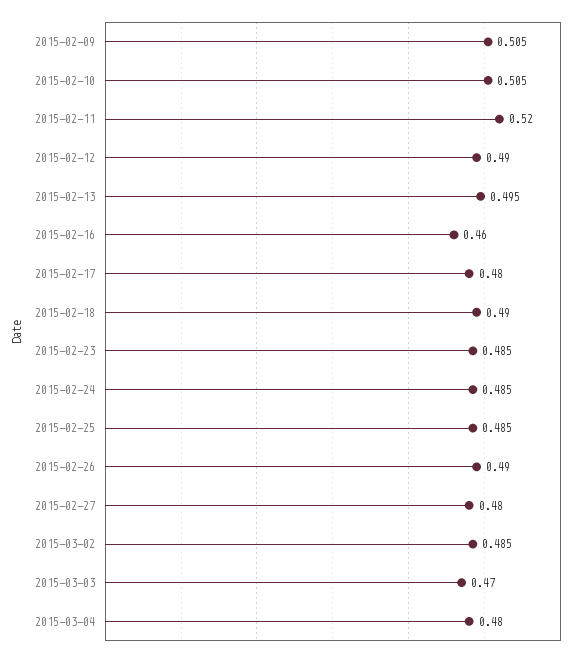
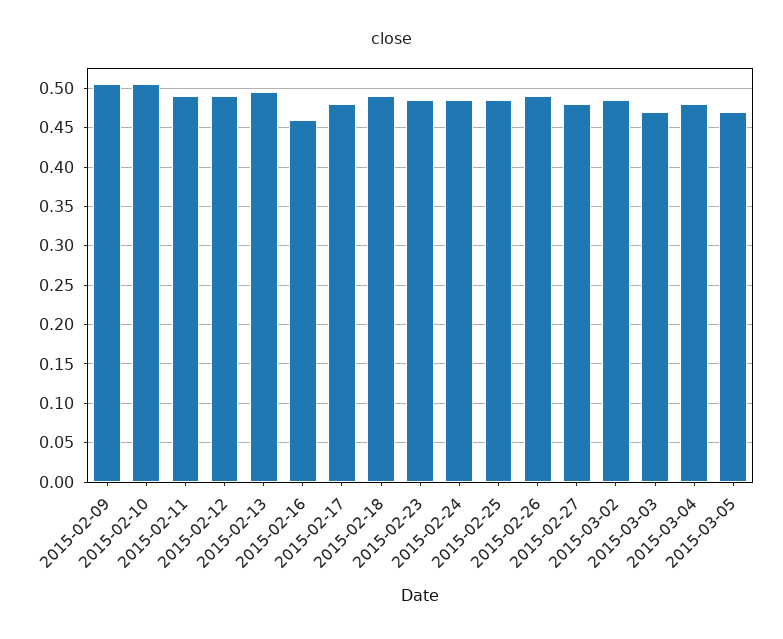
2015-02-11: 0.52 -> 0.49
2015-03-05: none -> 0.47

